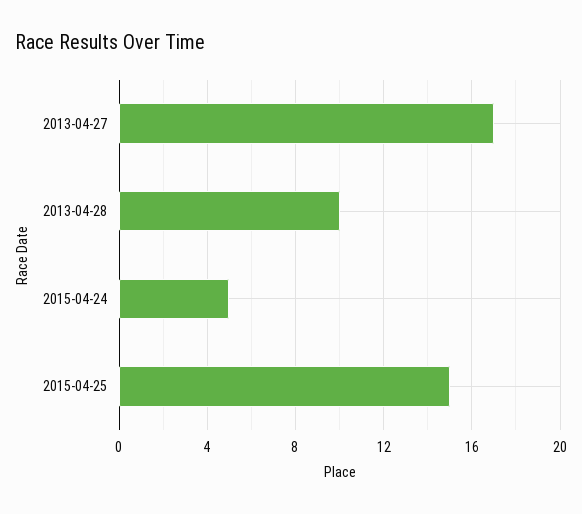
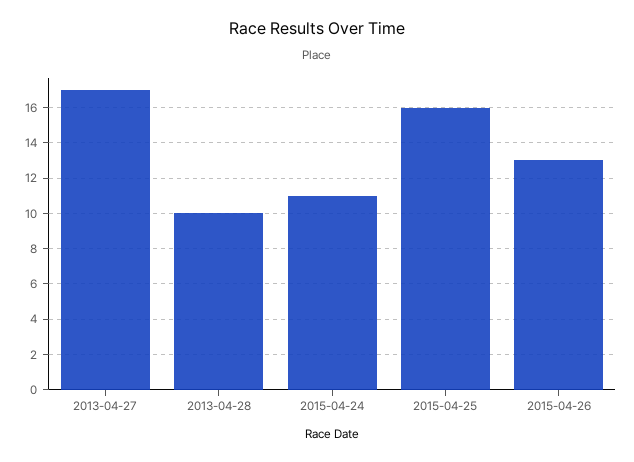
2015-04-24: 5 -> 11
2015-04-25: 15 -> 16
2015-04-26: none -> 13

